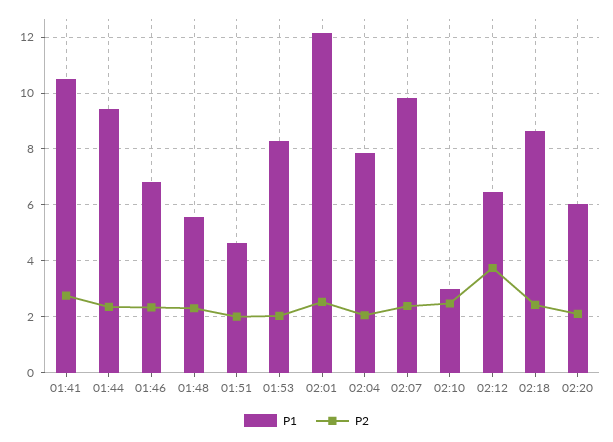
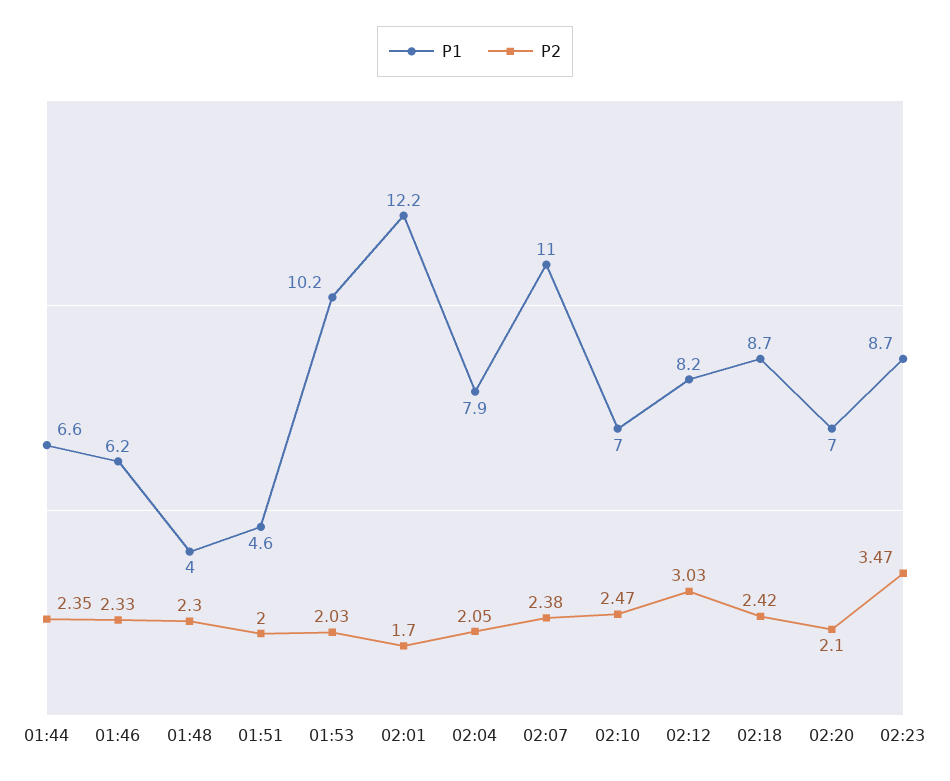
P1, 01:41: 10.5 -> none
P2, 01:41: 2.75 -> none
P1, 01:44: 9.5 -> 6.6
P1, 01:46: 6.75 -> 6.2
P1, 01:48: 5.5 -> 4
P1, 01:53: 8.25 -> 10.2
P2, 02:01: 2.5 -> 1.7
P1, 02:07: 9.75 -> 11
P1, 02:10: 3 -> 7
P1, 02:12: 6.5 -> 8.2
P2, 02:12: 3.75 -> 3.03
P1, 02:20: 6 -> 7
P1, 02:23: none -> 8.7
P2, 02:23: none -> 3.47

